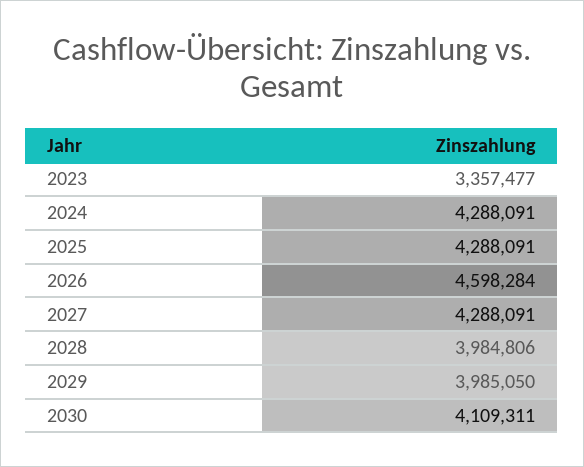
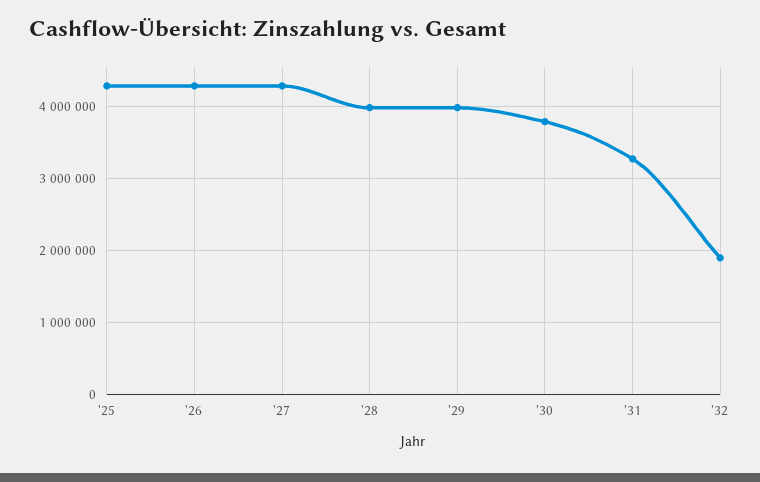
2023: 3357477 -> none
2024: 4288091 -> none
2026: 4598284 -> 4300000
2030: 4109311 -> 3800000
'31: none -> 3300000
'32: none -> 1900000

